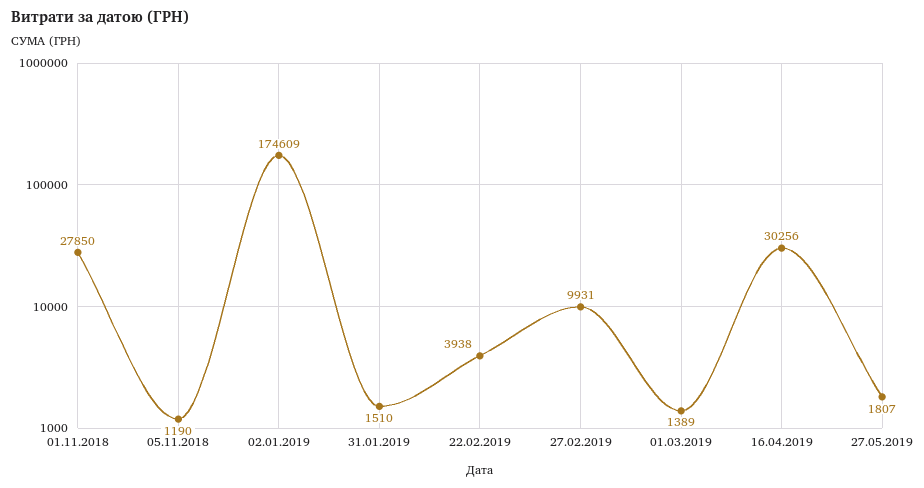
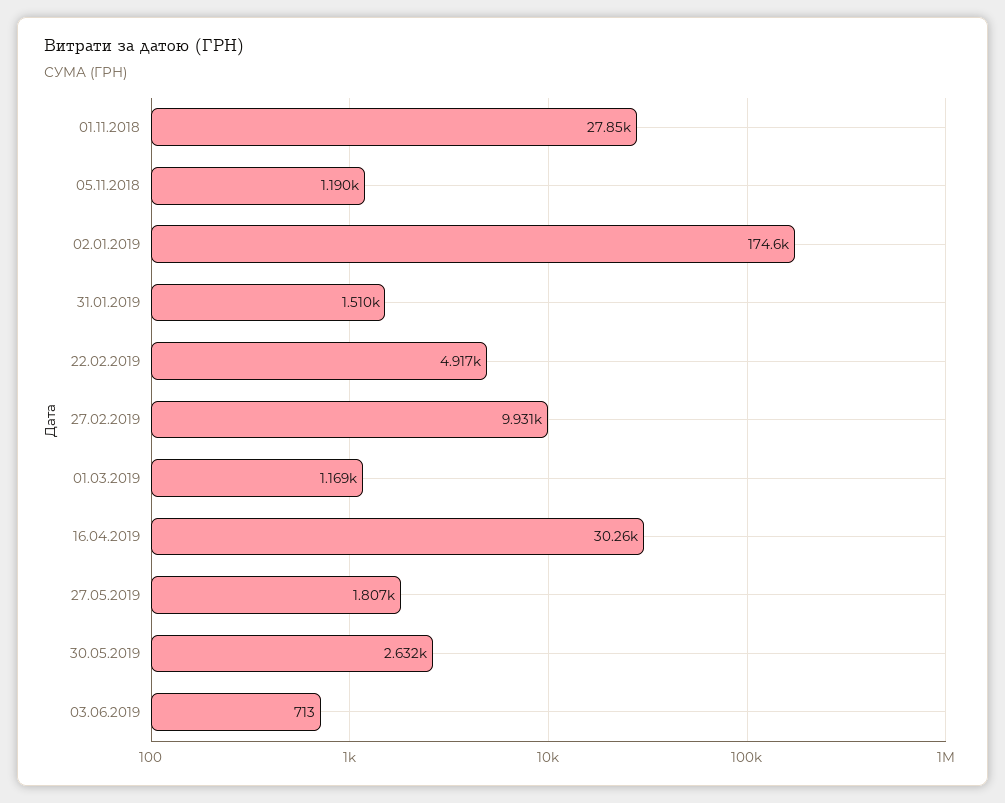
22.02.2019: 3938 -> 4917
01.03.2019: 1389 -> 1169
30.05.2019: none -> 2632
03.06.2019: none -> 713

